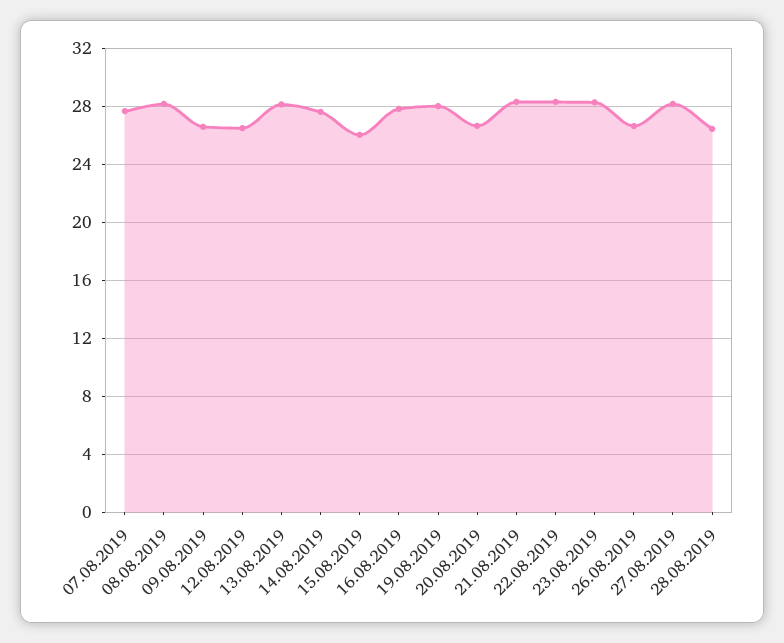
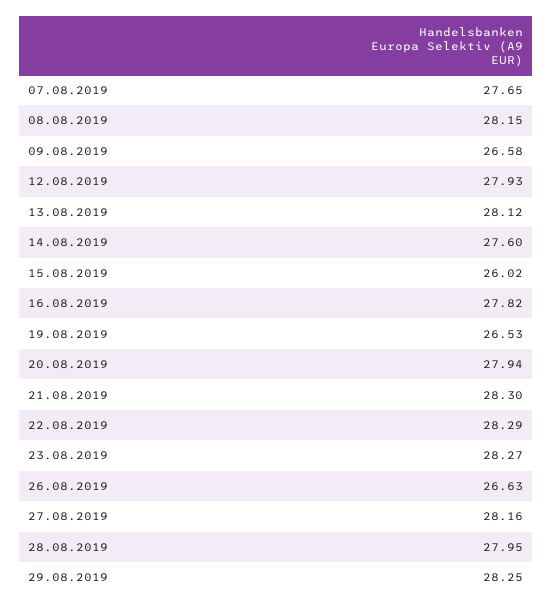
12.08.2019: 26.5 -> 27.93
19.08.2019: 28 -> 26.53
20.08.2019: 26.5 -> 27.94
28.08.2019: 26.5 -> 27.95
29.08.2019: none -> 28.25

